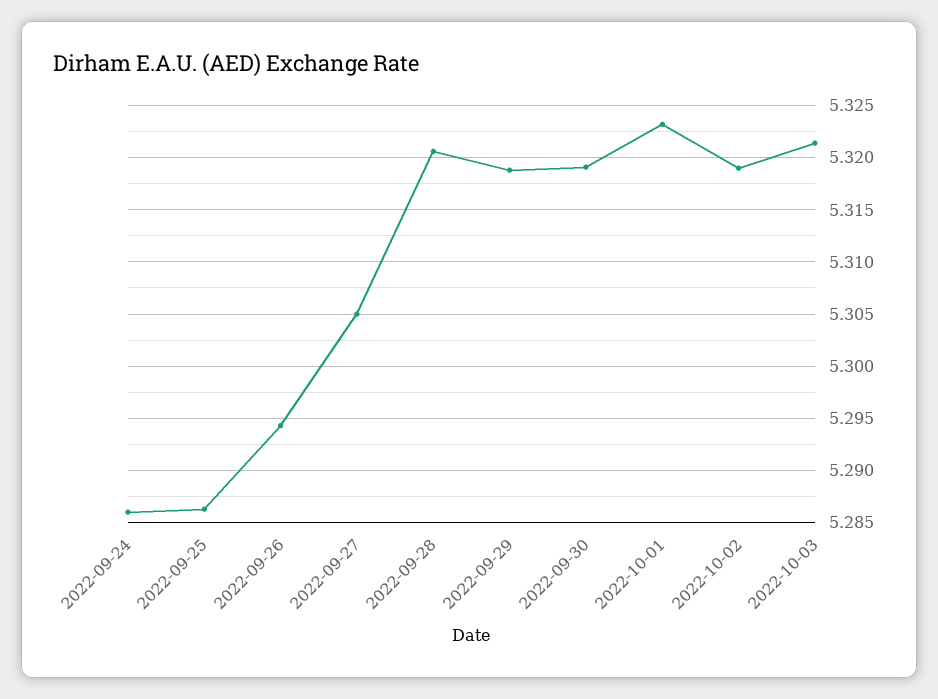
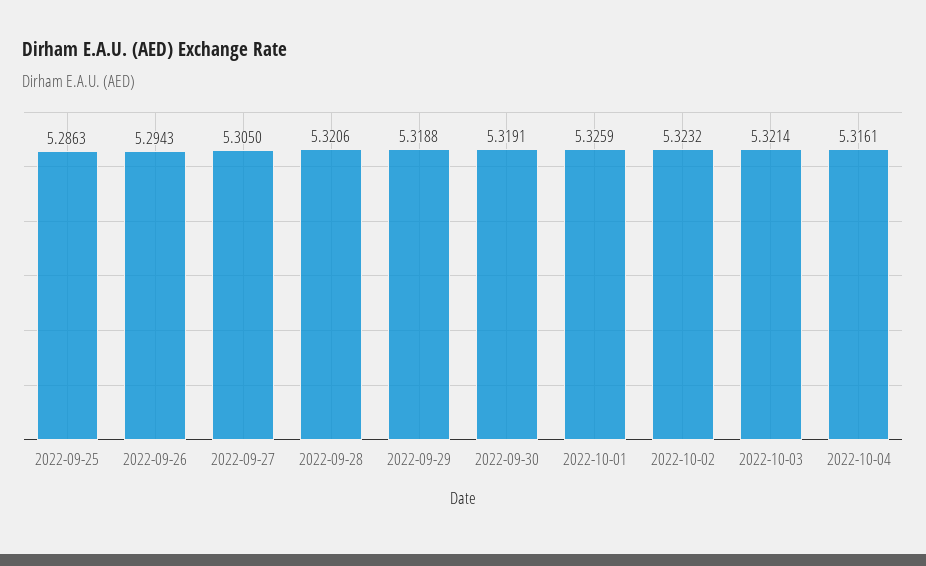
2022-09-24: 5.286 -> none
2022-10-01: 5.323 -> 5.3259
2022-10-02: 5.319 -> 5.3232
2022-10-04: none -> 5.3161

